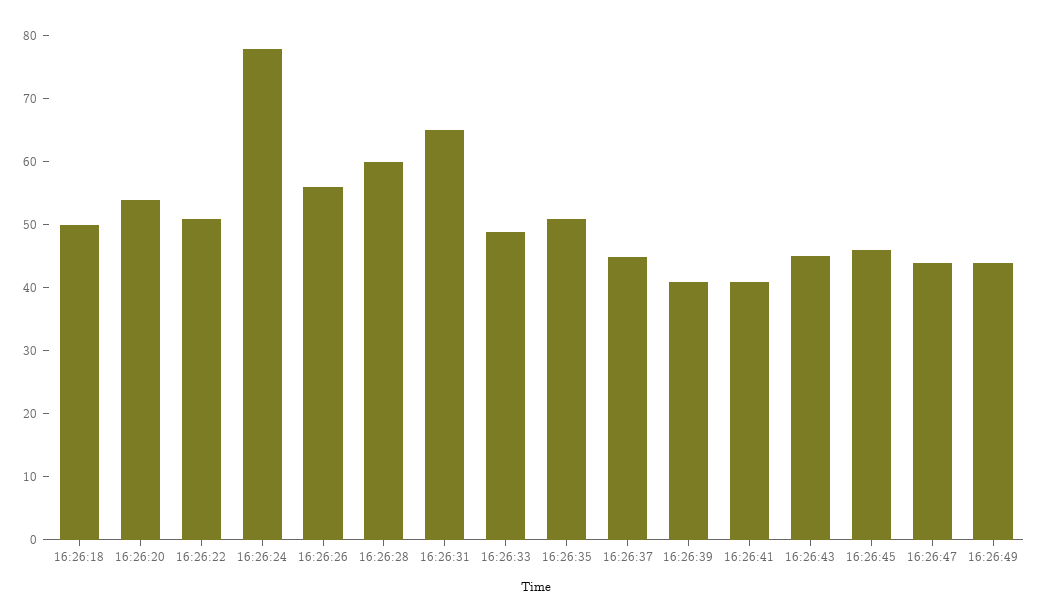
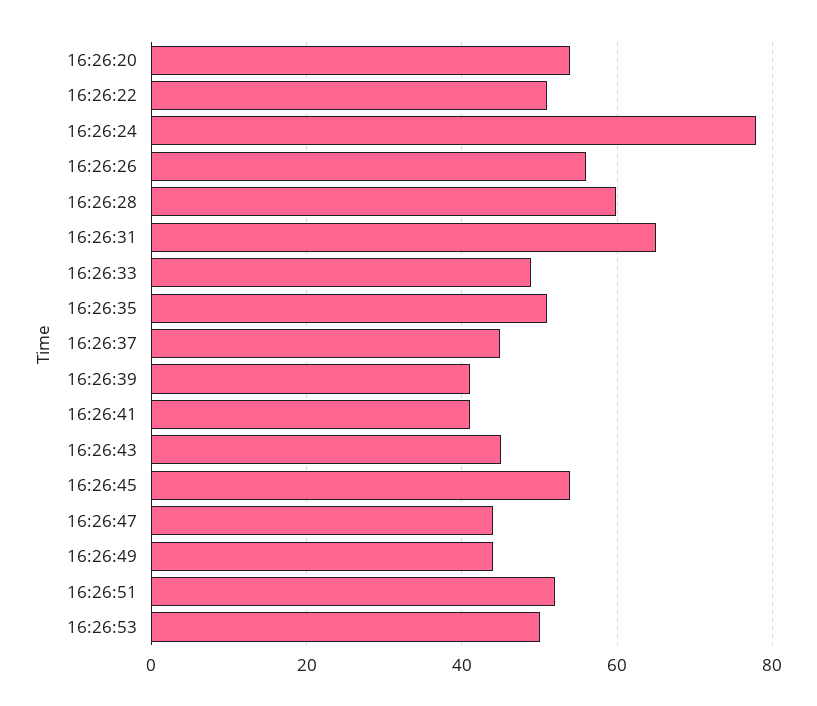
16:26:18: 50 -> none
16:26:45: 46 -> 54
16:26:51: none -> 52
16:26:53: none -> 50

